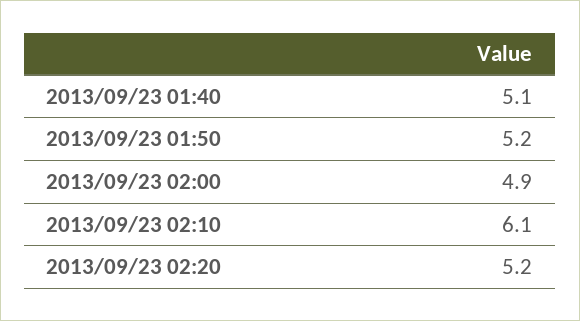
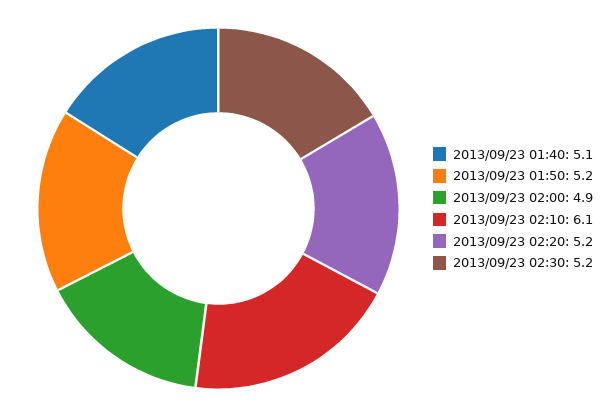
2013/09/23 02:30: none -> 5.2

